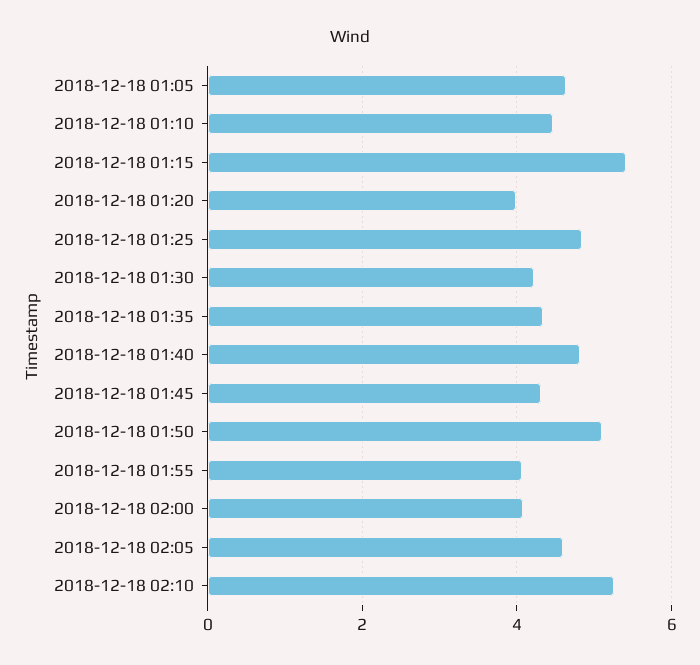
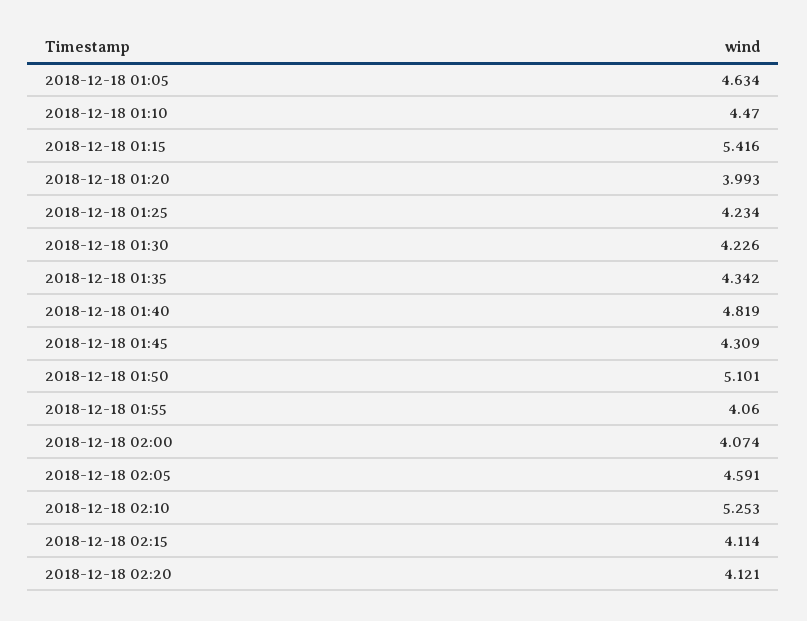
2018-12-18 01:25: 4.8 -> 4.234
2018-12-18 02:15: none -> 4.114
2018-12-18 02:20: none -> 4.121

